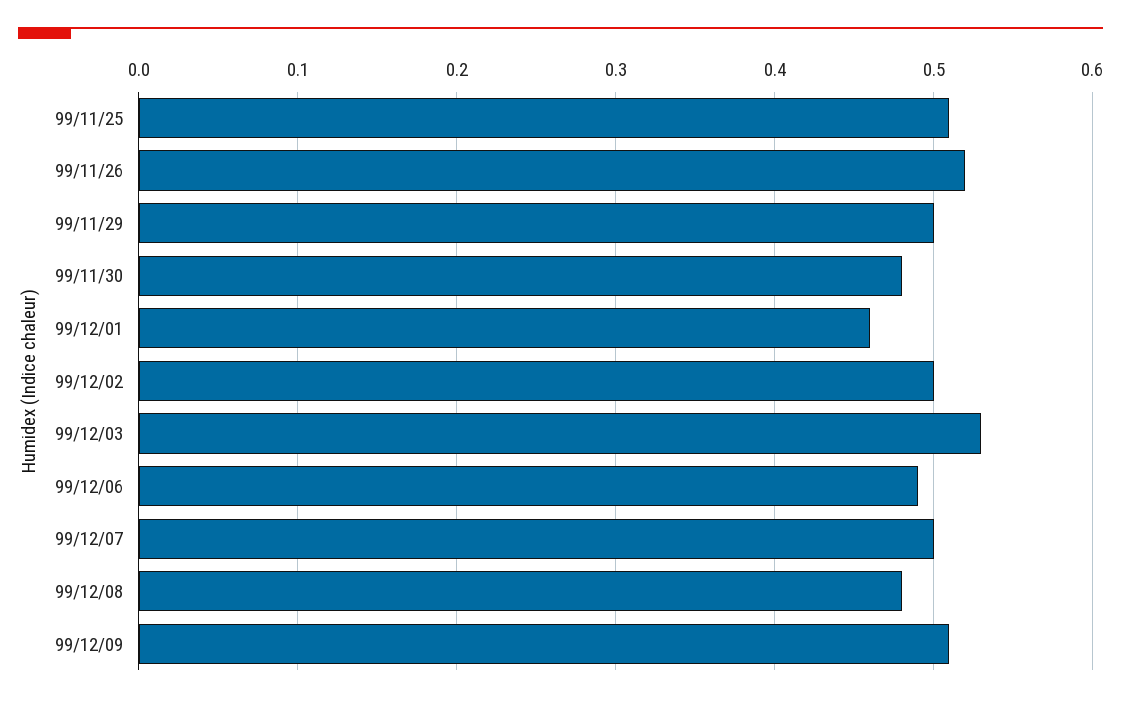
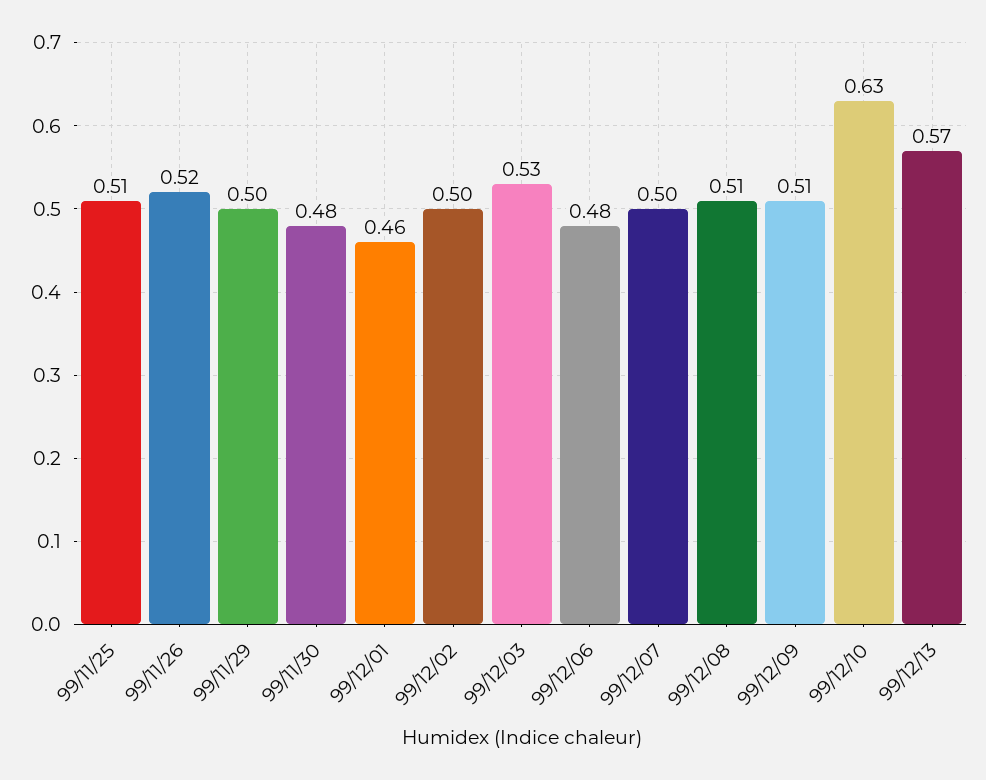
99/12/06: 0.49 -> 0.48
99/12/08: 0.48 -> 0.51
99/12/10: none -> 0.63
99/12/13: none -> 0.57

